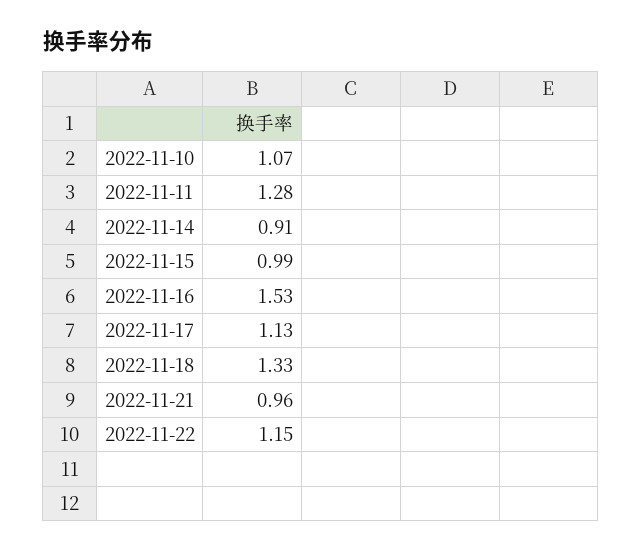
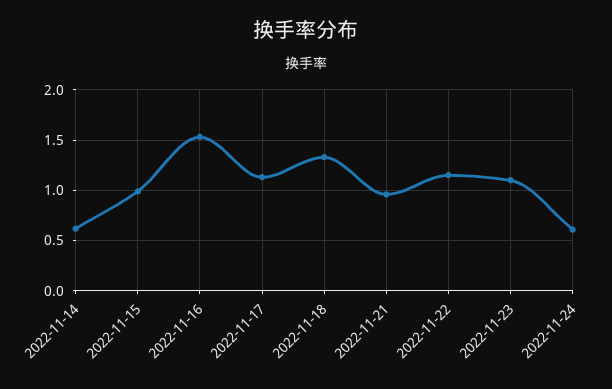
2022-11-10: 1.07 -> none
2022-11-11: 1.28 -> none
2022-11-14: 0.91 -> 0.6
2022-11-23: none -> 1.1
2022-11-24: none -> 0.6

